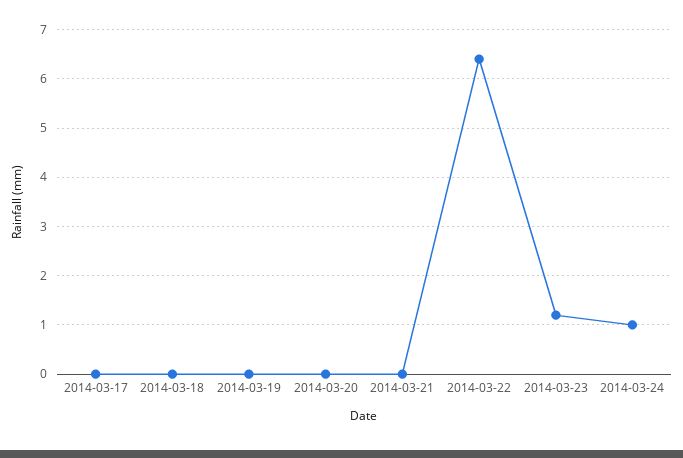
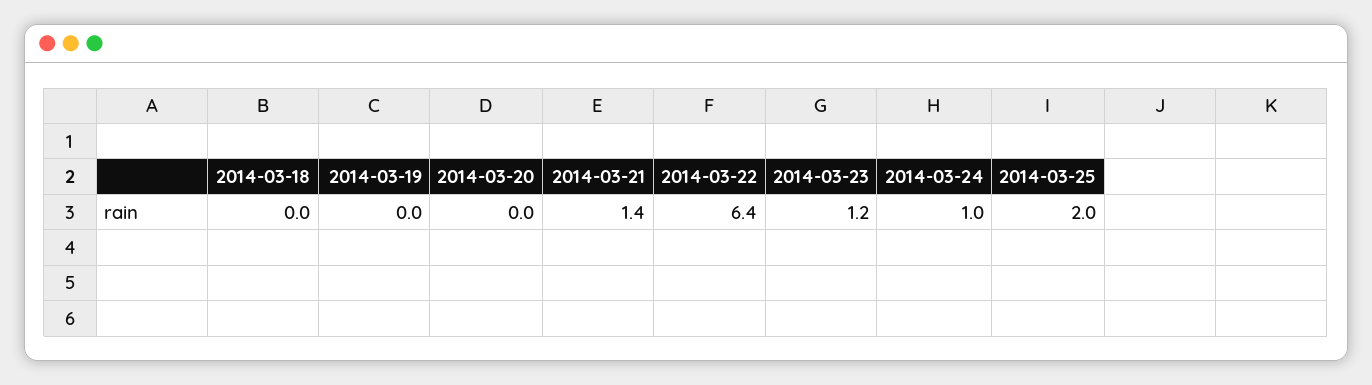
2014-03-17: 0 -> none
2014-03-21: 0 -> 1.4
2014-03-25: none -> 2

